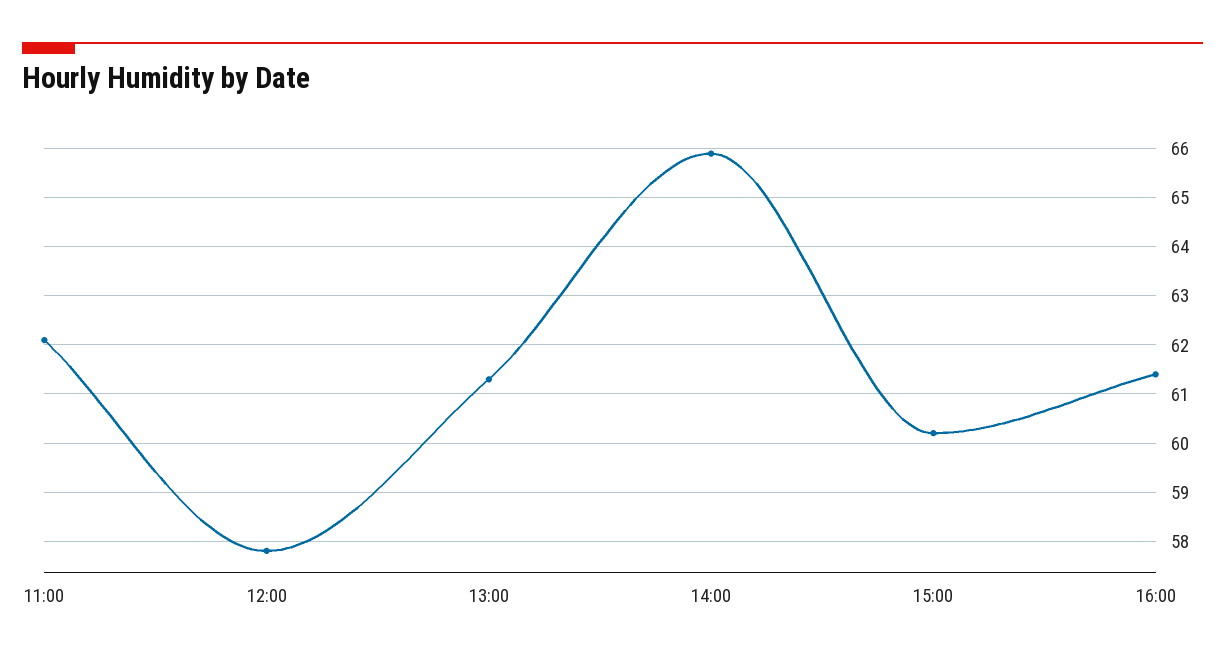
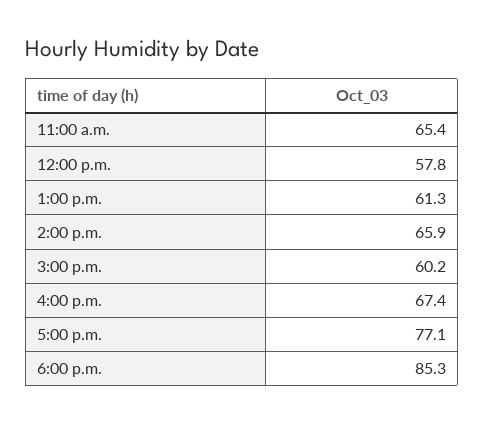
11:00: 62 -> 65.4
16:00: 61.5 -> 67.4
5:00 p.m.: none -> 77.1
6:00 p.m.: none -> 85.3

